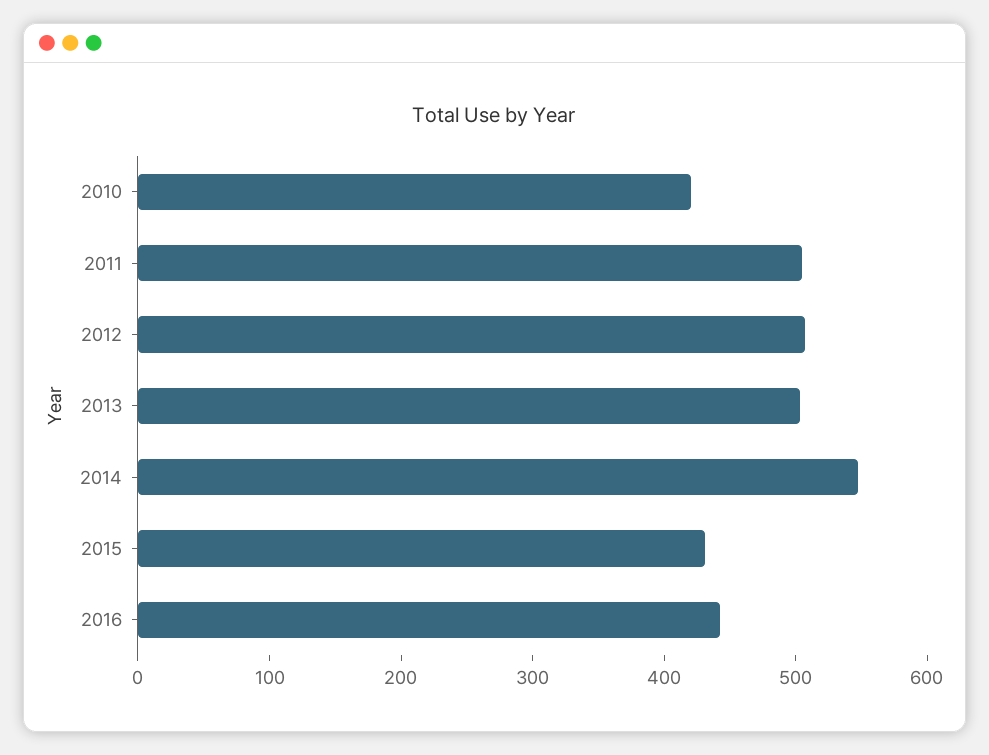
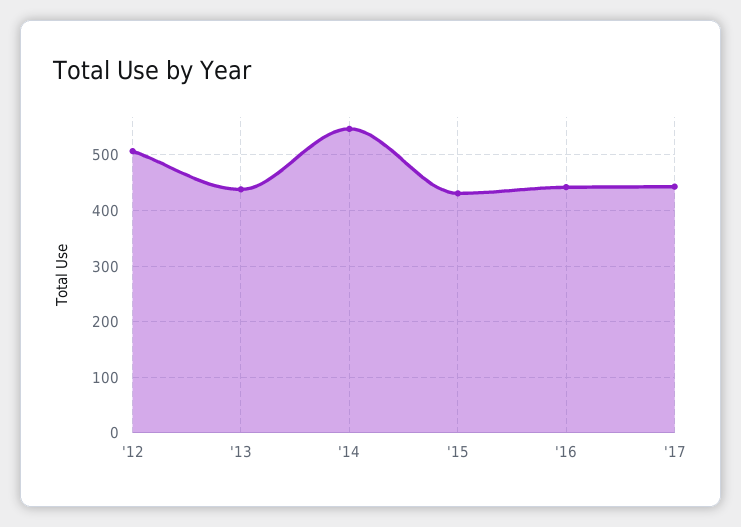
2010: 420 -> none
2011: 500 -> none
2013: 500 -> 440
'17: none -> 440

